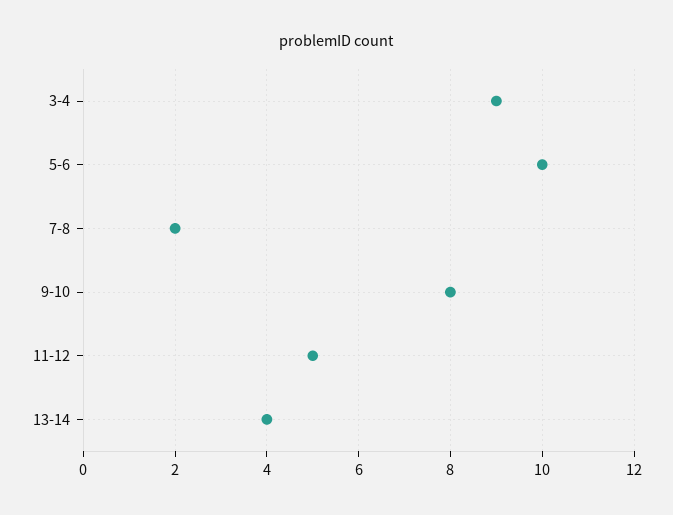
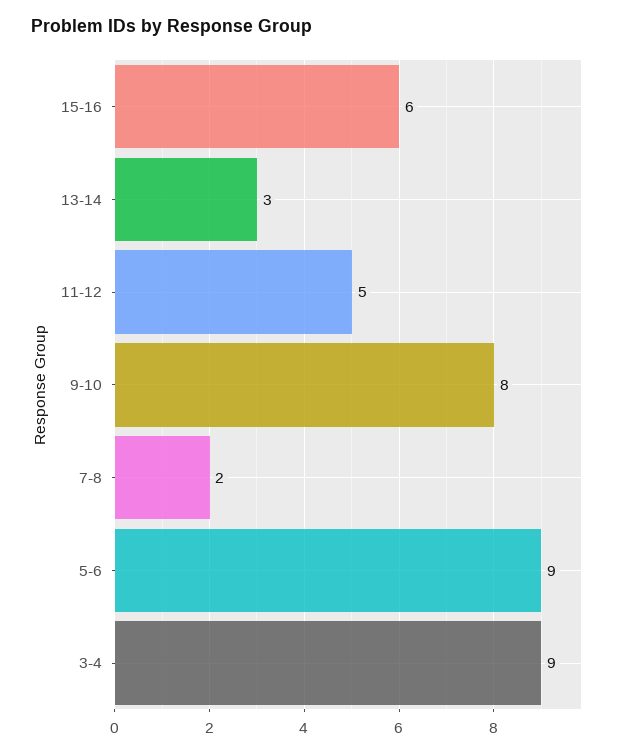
5-6: 10 -> 9
13-14: 4 -> 3
15-16: none -> 6

